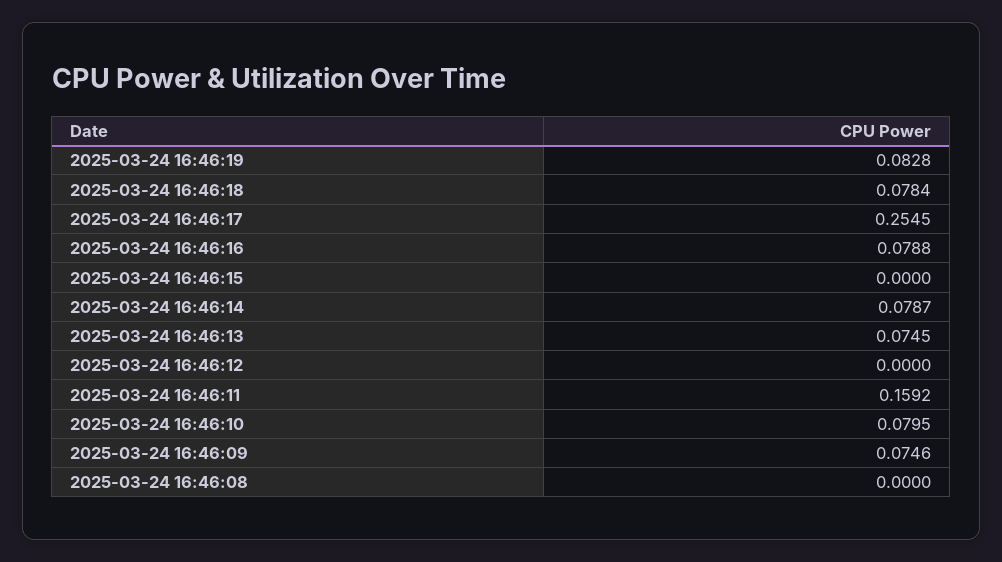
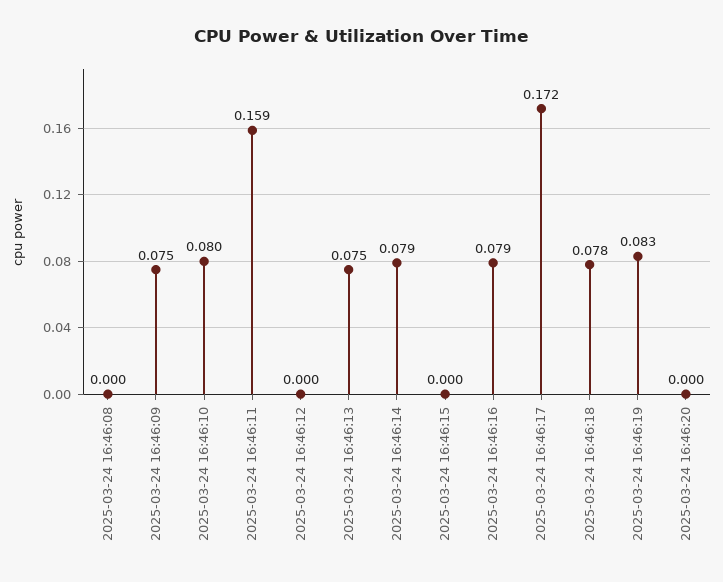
2025-03-24 16:46:17: 0.2545 -> 0.172
2025-03-24 16:46:20: none -> 0

